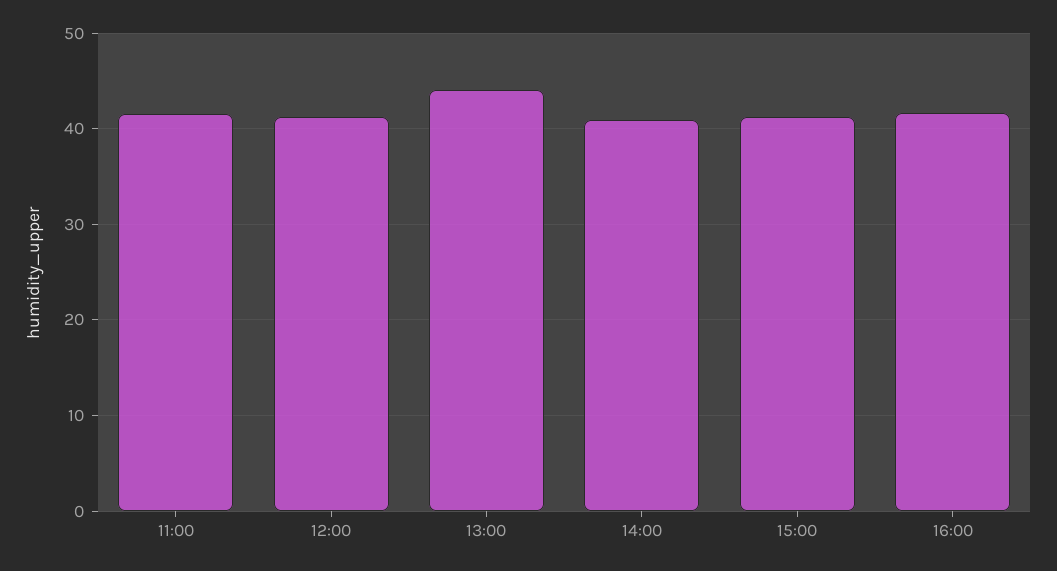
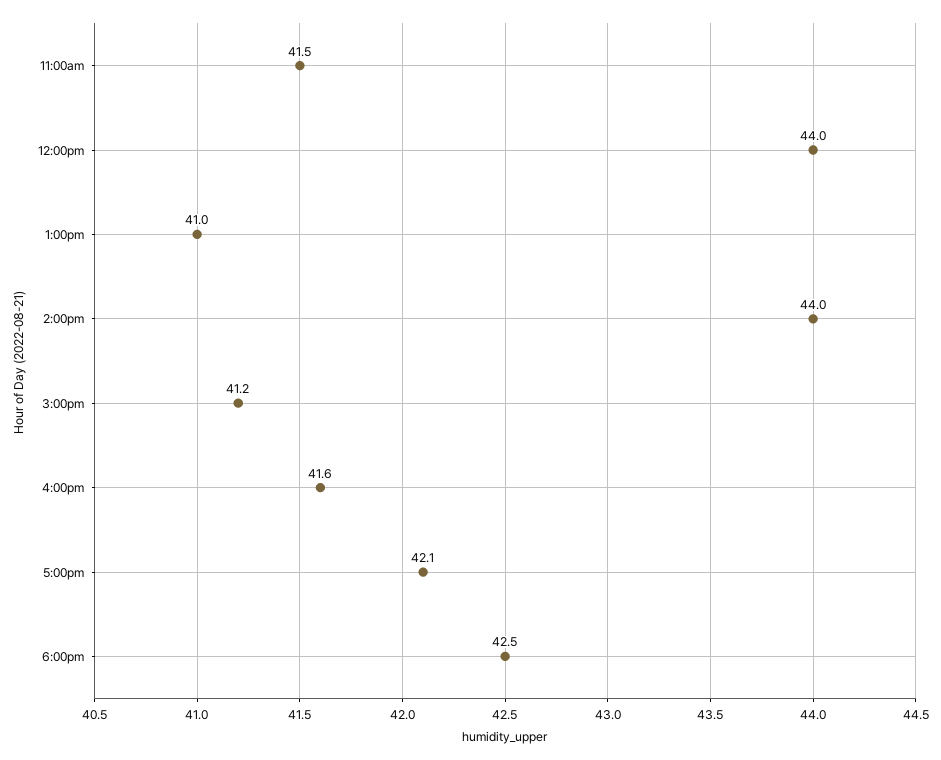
12:00: 41 -> 44
13:00: 44 -> 41
14:00: 41 -> 44
5:00pm: none -> 42.1
6:00pm: none -> 42.5

